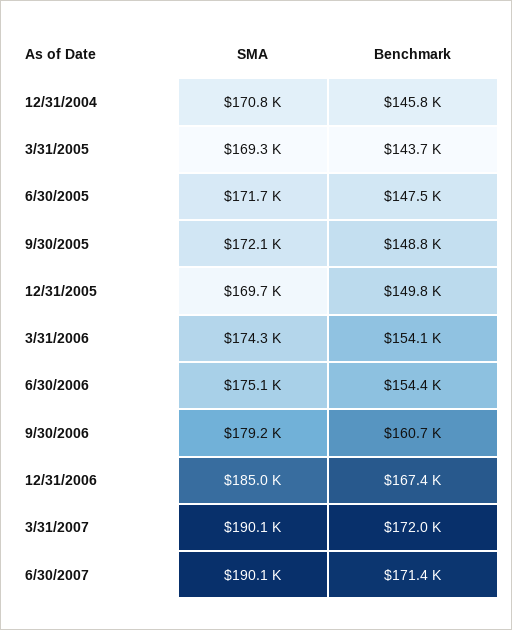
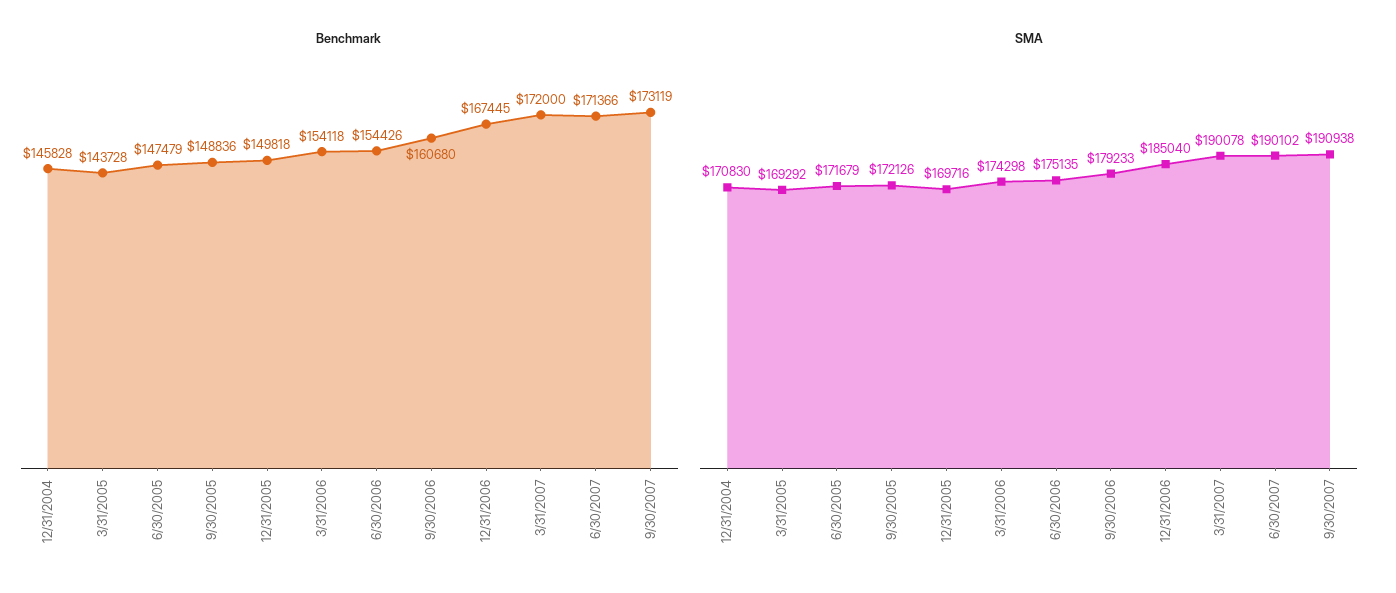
Benchmark, 9/30/2007: none -> 173119
SMA, 9/30/2007: none -> 190938

